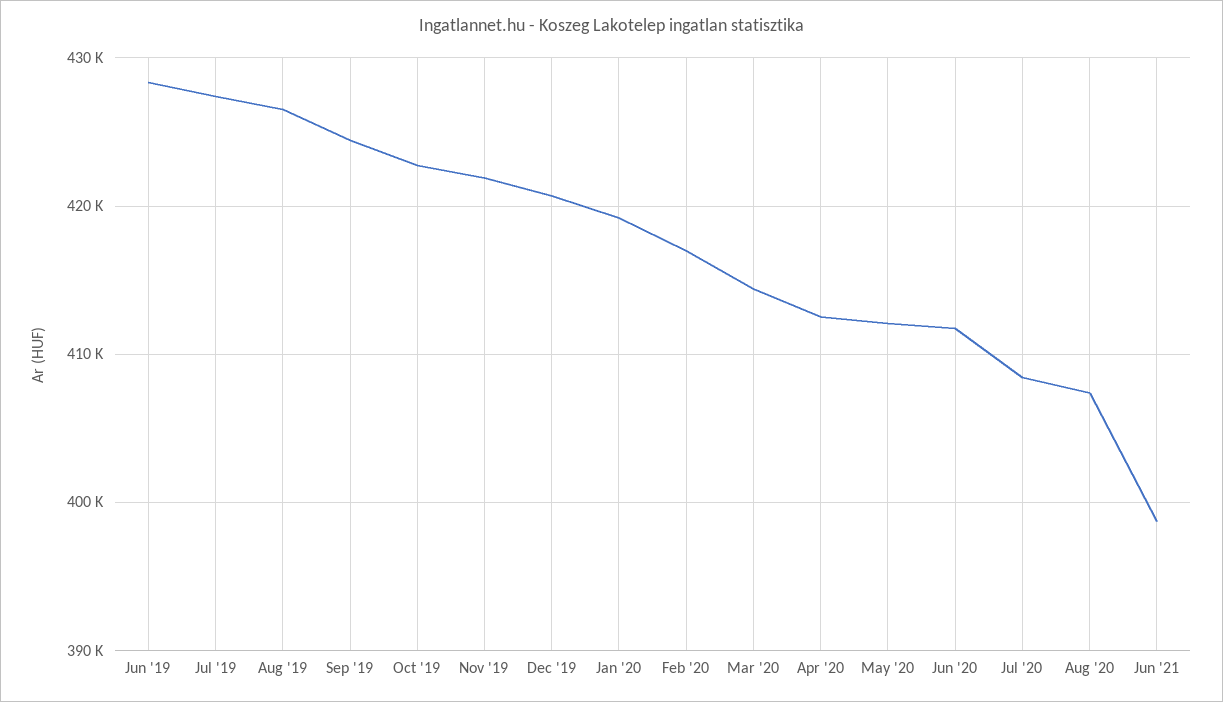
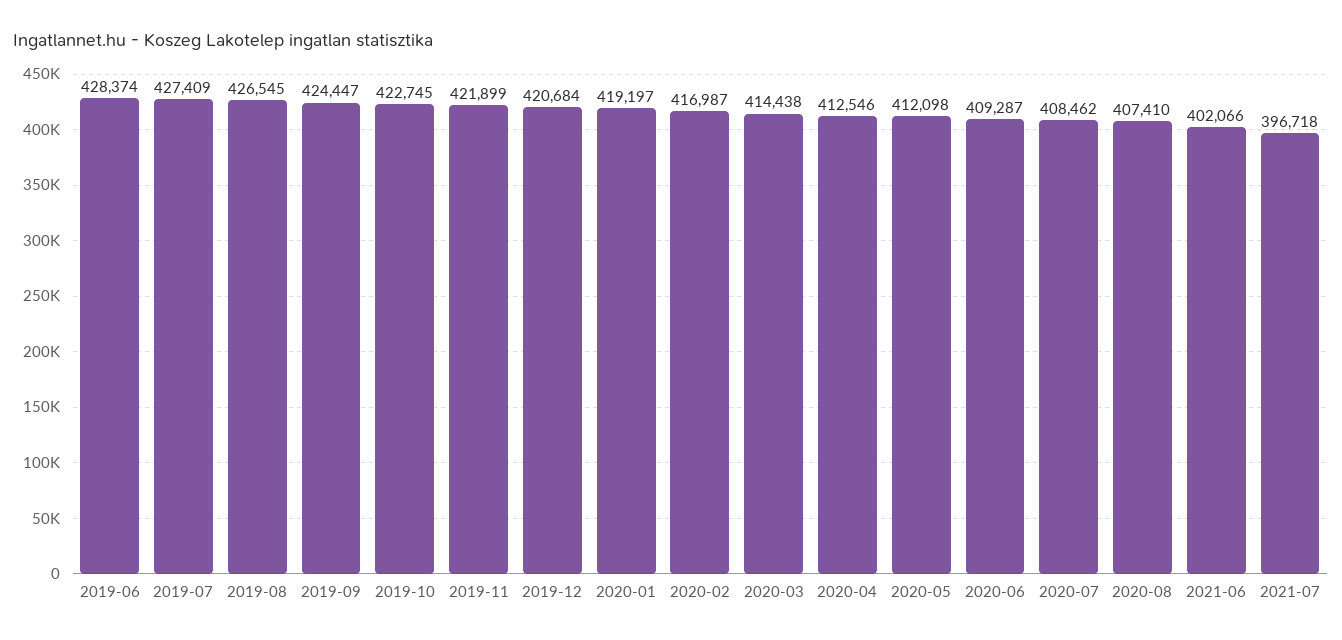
Jun '20: 412000 -> 409287
Jun '21: 399000 -> 402066
2021-07: none -> 396718

